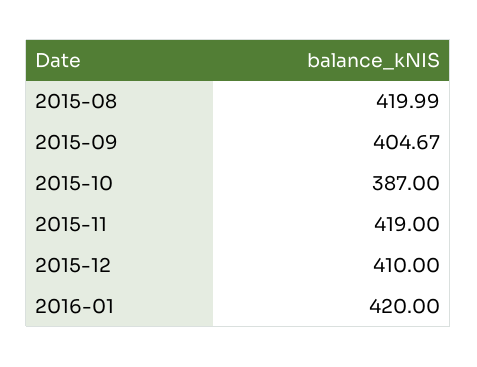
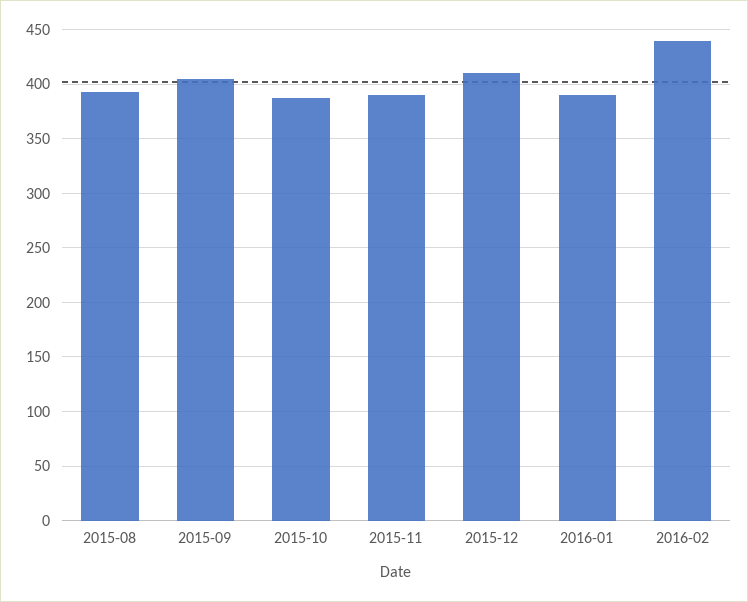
2015-08: 419.99 -> 390
2015-11: 419 -> 390
2016-01: 420 -> 390
2016-02: none -> 440

